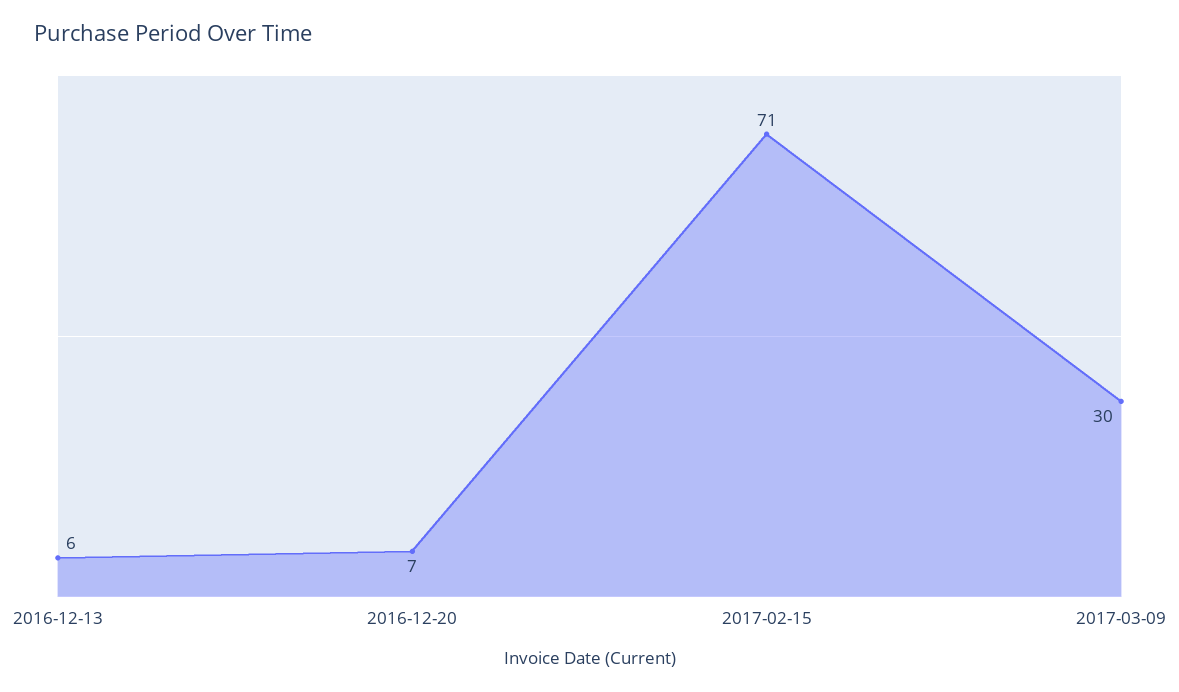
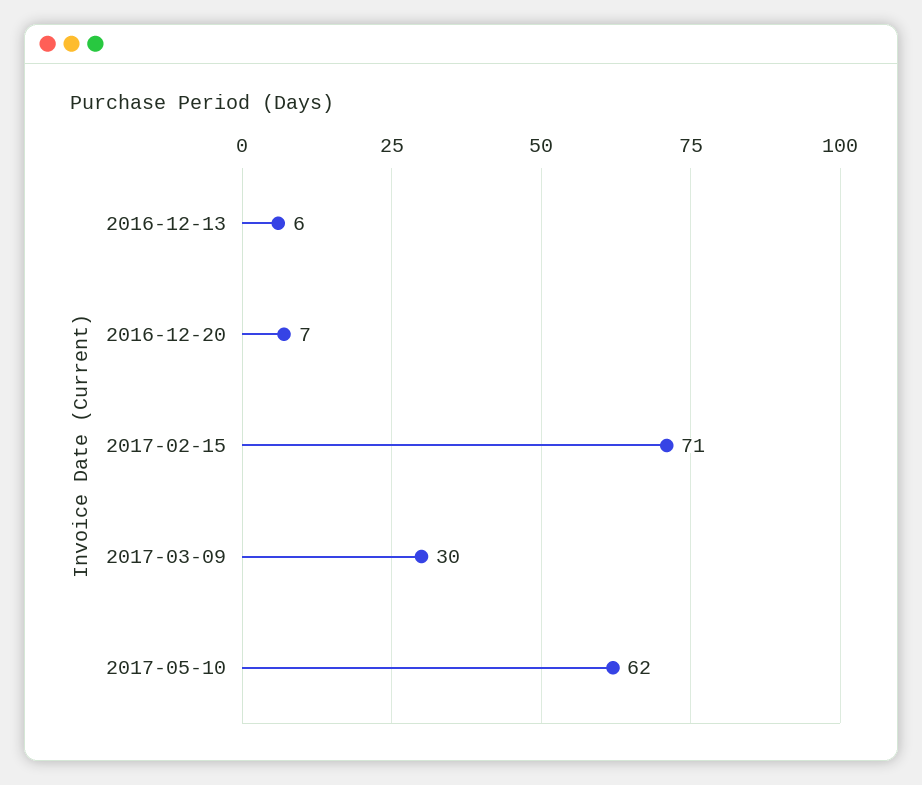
2017-05-10: none -> 62

